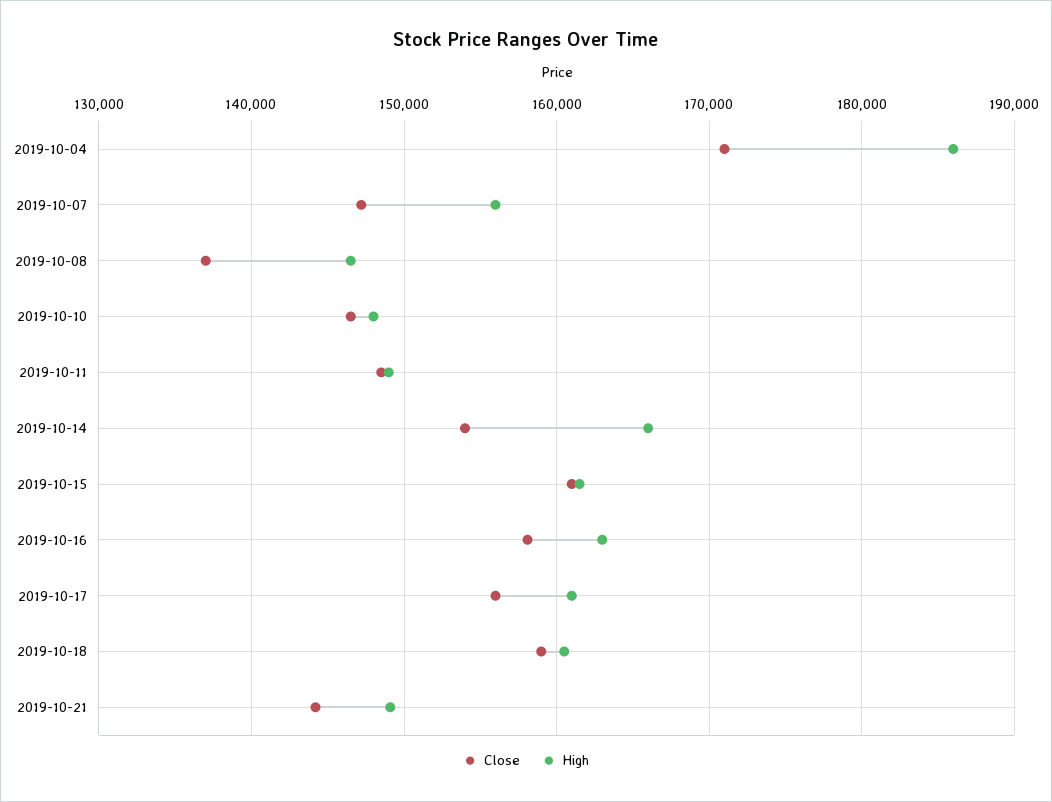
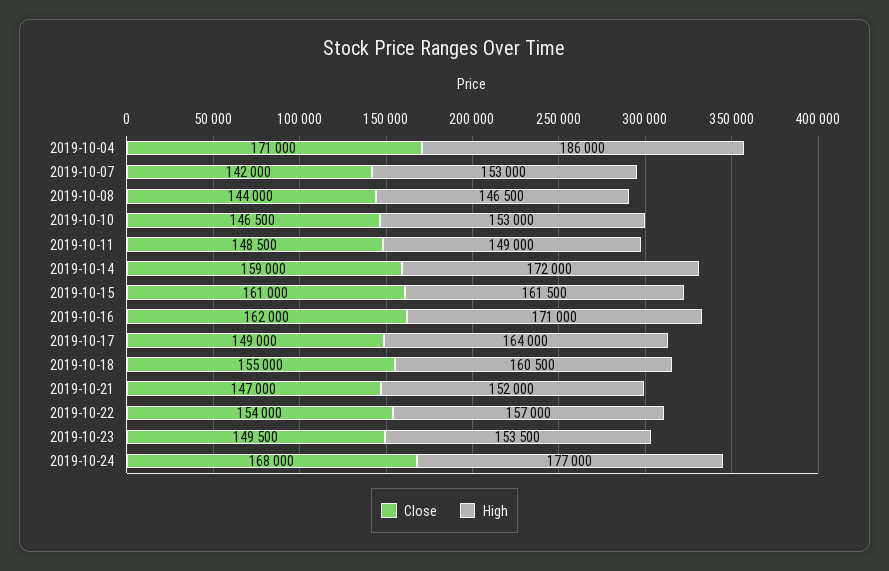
Close, 2019-10-07: 147000 -> 142000
High, 2019-10-07: 156000 -> 153000
Close, 2019-10-08: 137000 -> 144000
High, 2019-10-10: 148000 -> 153000
Close, 2019-10-14: 154000 -> 159000
High, 2019-10-14: 166000 -> 172000
Close, 2019-10-16: 158000 -> 162000
High, 2019-10-16: 163000 -> 171000
Close, 2019-10-17: 156000 -> 149000
High, 2019-10-17: 161000 -> 164000
Close, 2019-10-18: 159000 -> 155000
Close, 2019-10-21: 144000 -> 147000
High, 2019-10-21: 149000 -> 152000
Close, 2019-10-22: none -> 154000
High, 2019-10-22: none -> 157000
Close, 2019-10-23: none -> 149500
High, 2019-10-23: none -> 153500
Close, 2019-10-24: none -> 168000
High, 2019-10-24: none -> 177000

